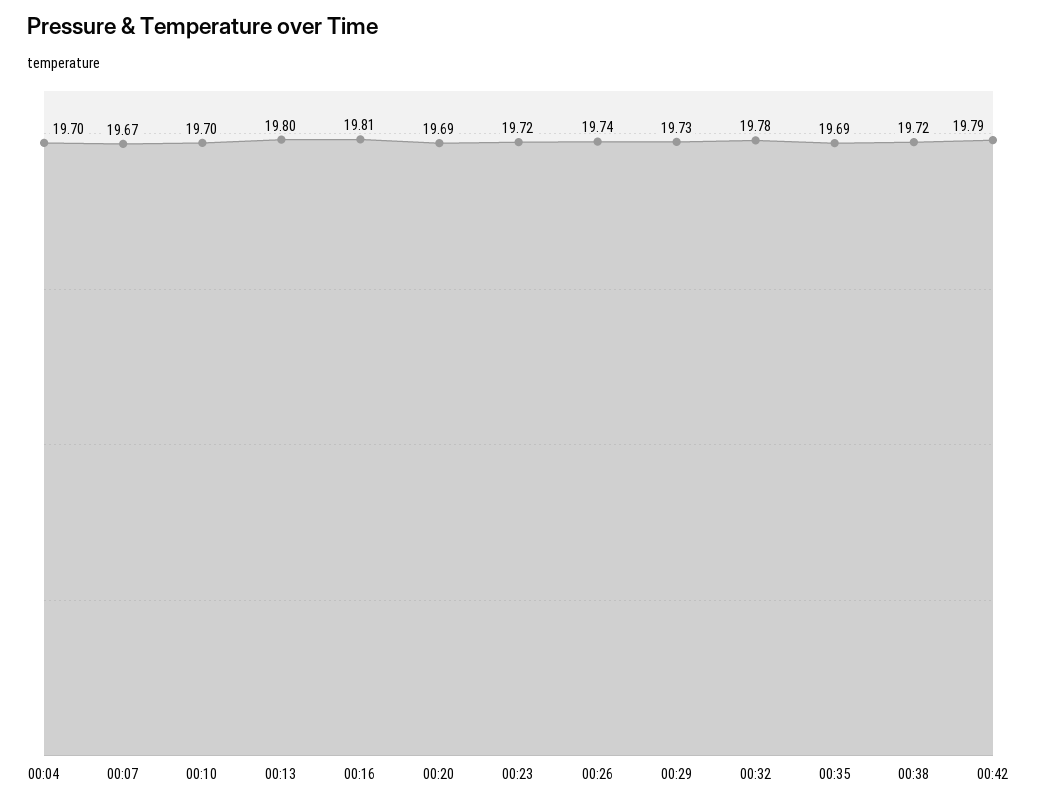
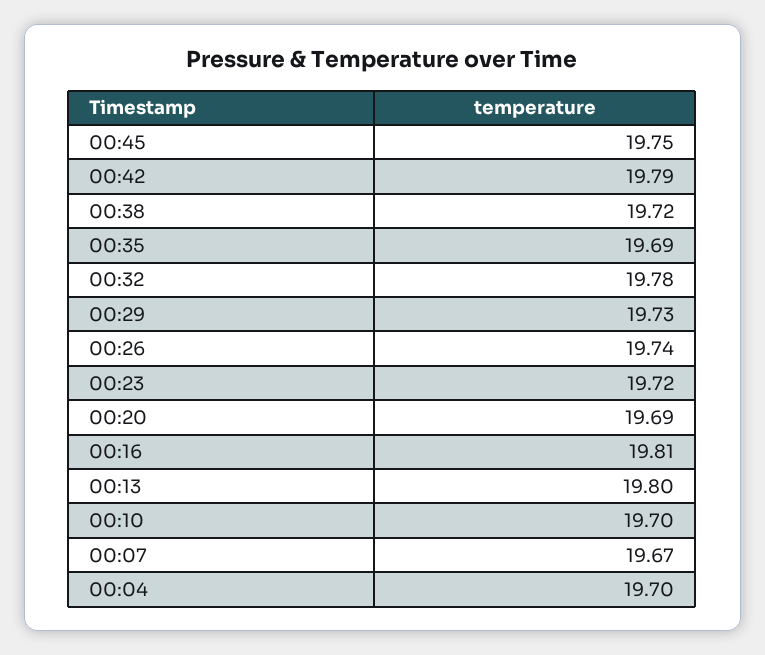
00:45: none -> 19.75

